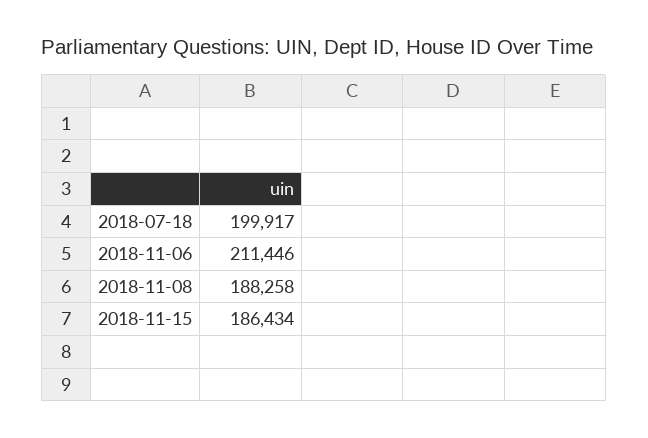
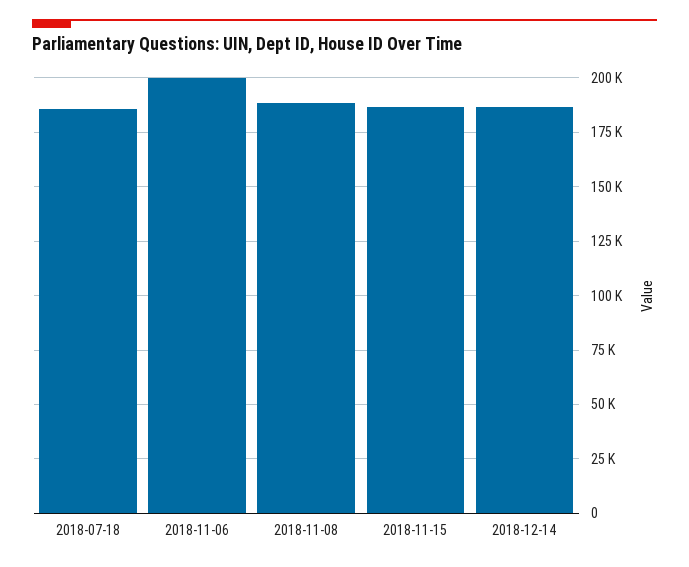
2018-07-18: 199917 -> 185000
2018-11-06: 211446 -> 200000
2018-12-14: none -> 185000

